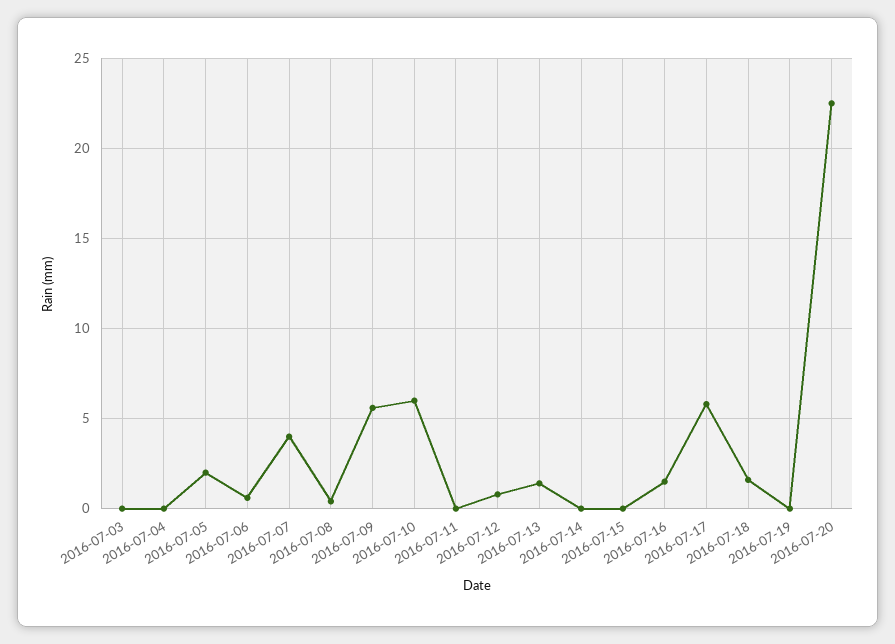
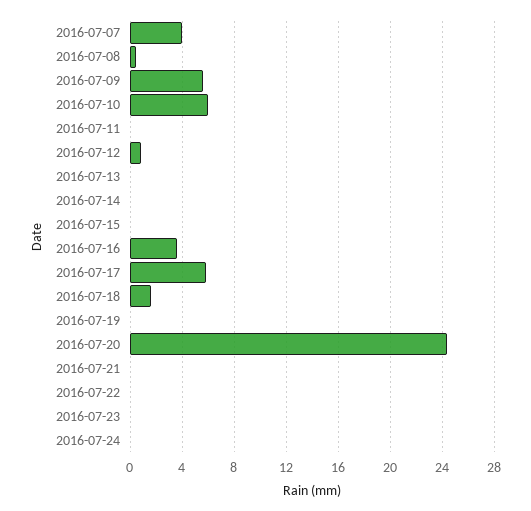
2016-07-03: 0 -> none
2016-07-04: 0 -> none
2016-07-05: 2 -> none
2016-07-06: 0.5 -> none
2016-07-13: 1.5 -> 0
2016-07-16: 1.5 -> 3.5
2016-07-20: 22.5 -> 24.5
2016-07-21: none -> 0
2016-07-22: none -> 0
2016-07-23: none -> 0
2016-07-24: none -> 0

